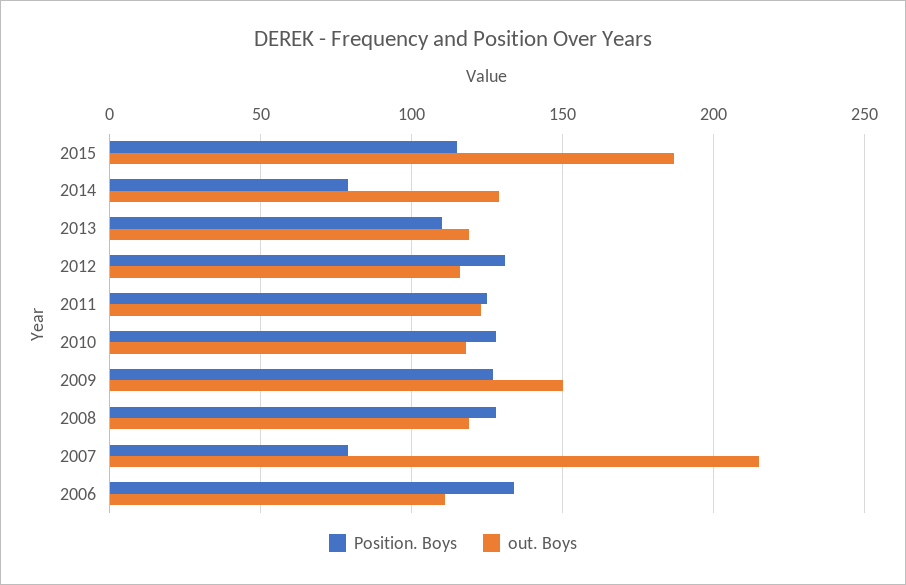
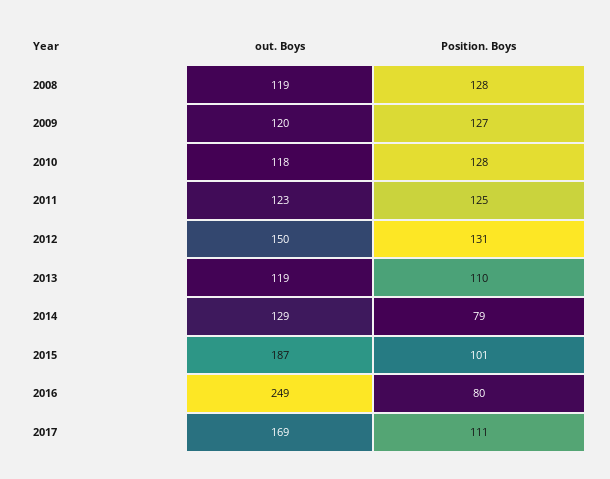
Position. Boys, 2015: 115 -> 101
out. Boys, 2012: 115 -> 150
out. Boys, 2009: 150 -> 120
Position. Boys, 2007: 80 -> none
out. Boys, 2007: 215 -> none
Position. Boys, 2006: 135 -> none
out. Boys, 2006: 110 -> none
out. Boys, 2016: none -> 249
Position. Boys, 2016: none -> 80
out. Boys, 2017: none -> 169
Position. Boys, 2017: none -> 111

